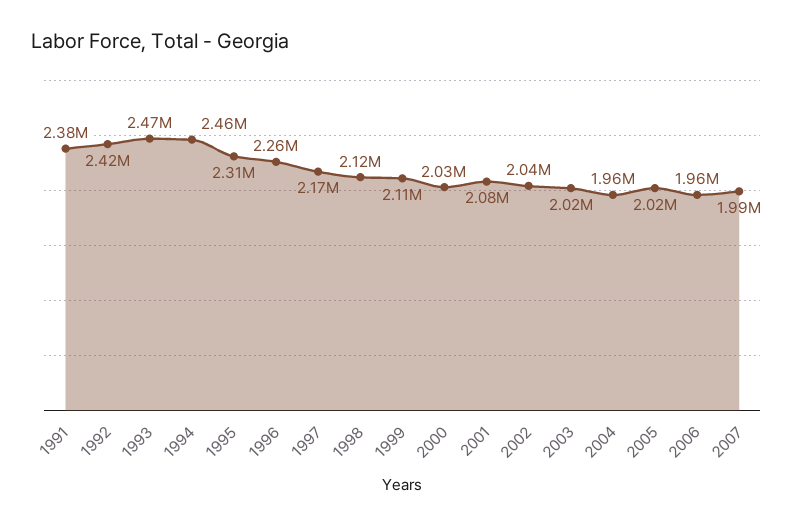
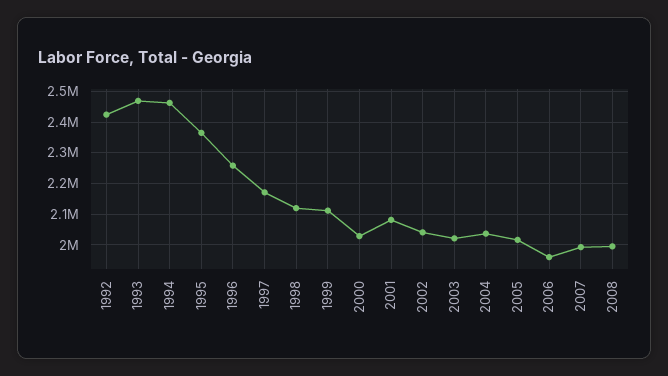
1991: 2380000 -> none
1995: 2310000 -> 2360000
2004: 1960000 -> 2040000
2008: none -> 2000000

